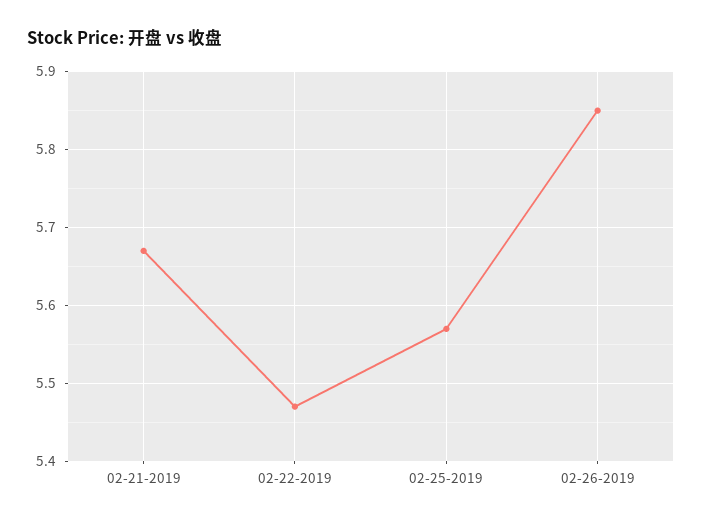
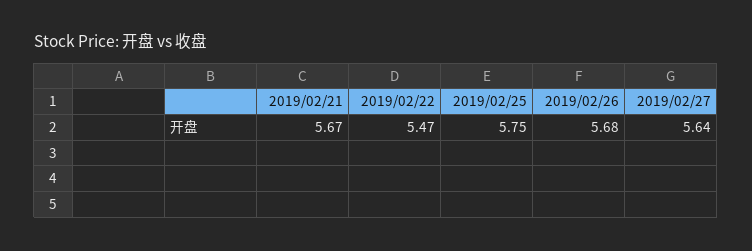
02-25-2019: 5.57 -> 5.75
02-26-2019: 5.85 -> 5.68
2019/02/27: none -> 5.64

